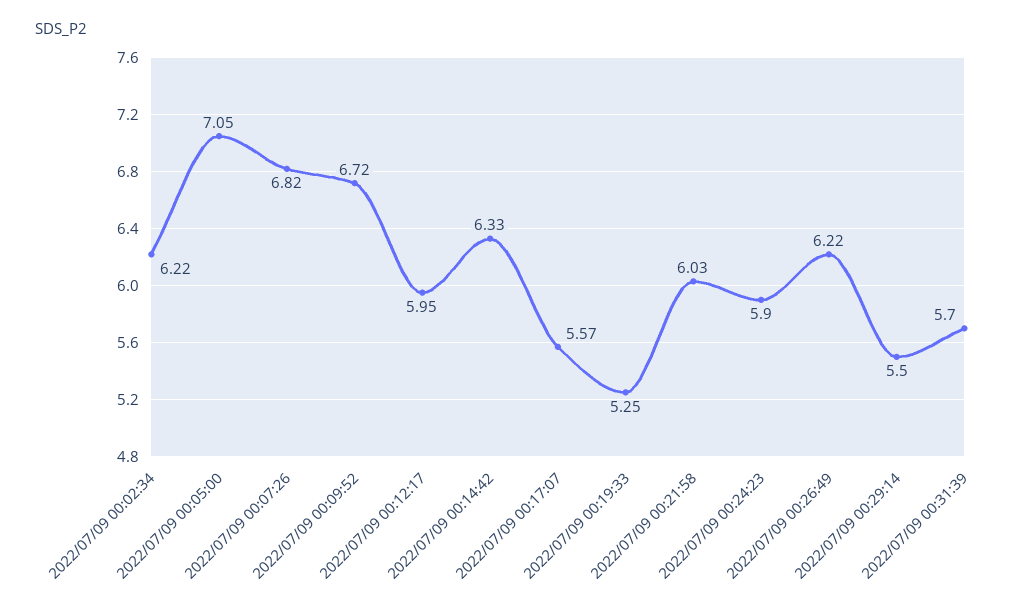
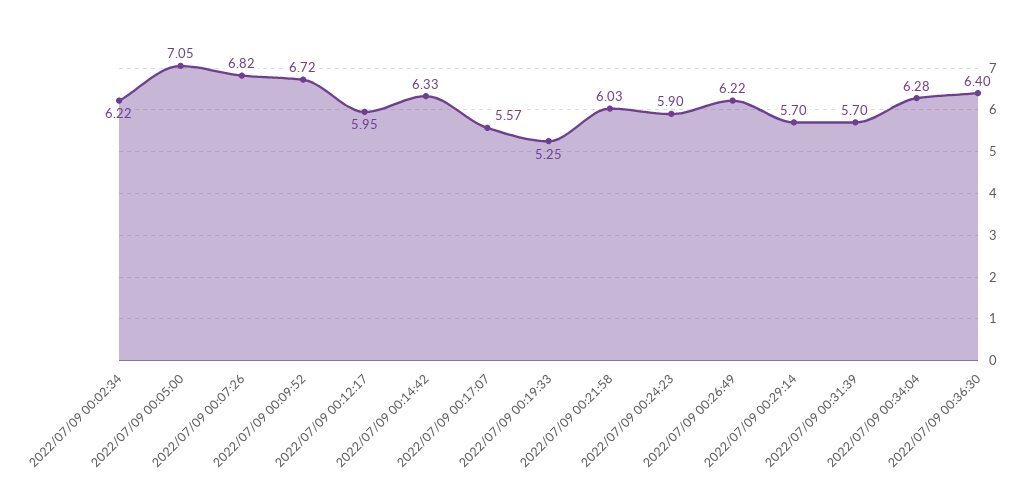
2022/07/09 00:29:14: 5.5 -> 5.7
2022/07/09 00:34:04: none -> 6.28
2022/07/09 00:36:30: none -> 6.4

